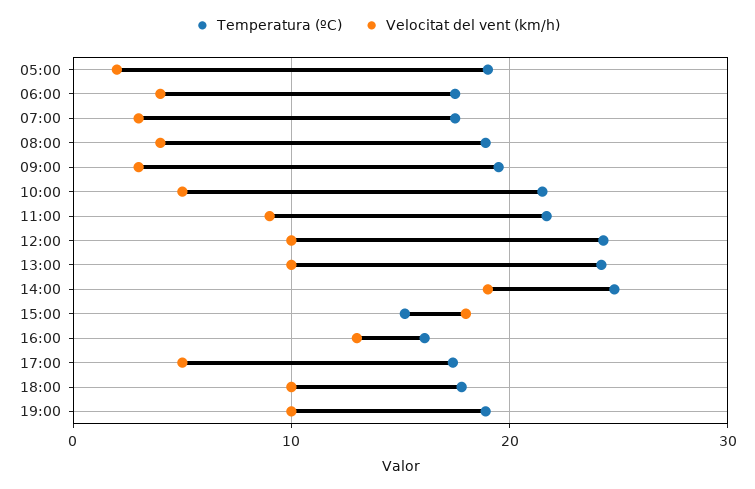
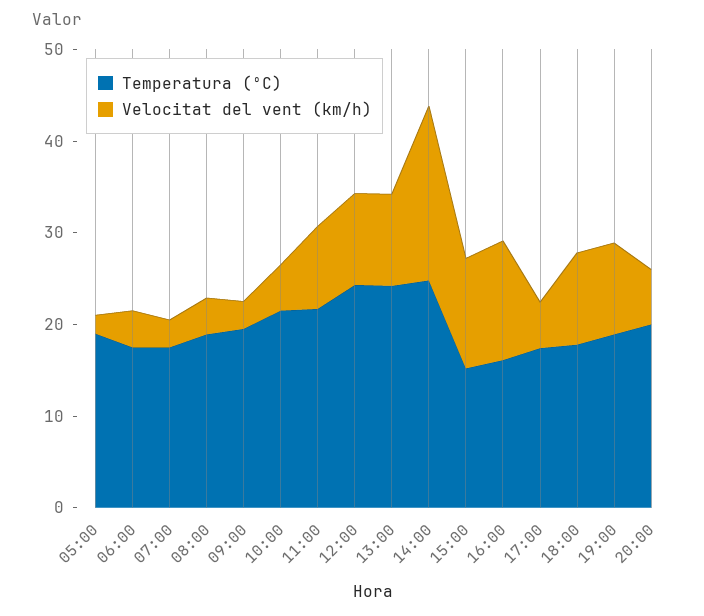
Velocitat del vent (km/h), 15:00: 18 -> 12
Temperatura (ºC), 20:00: none -> 20
Velocitat del vent (km/h), 20:00: none -> 6

